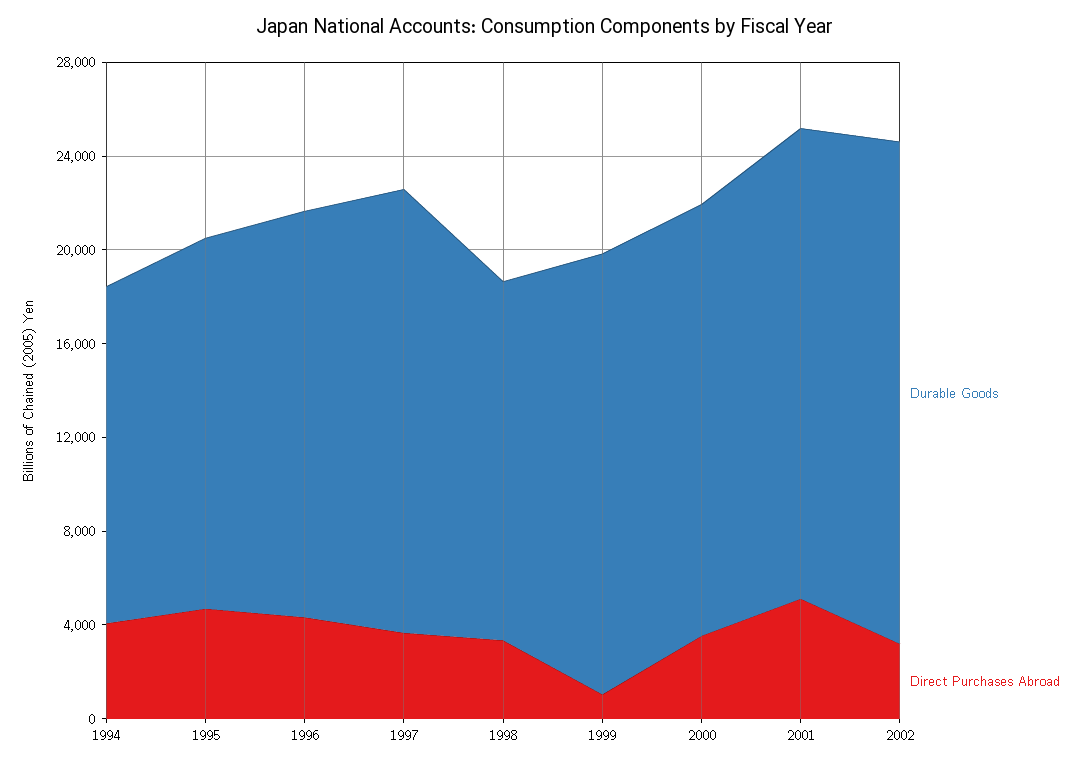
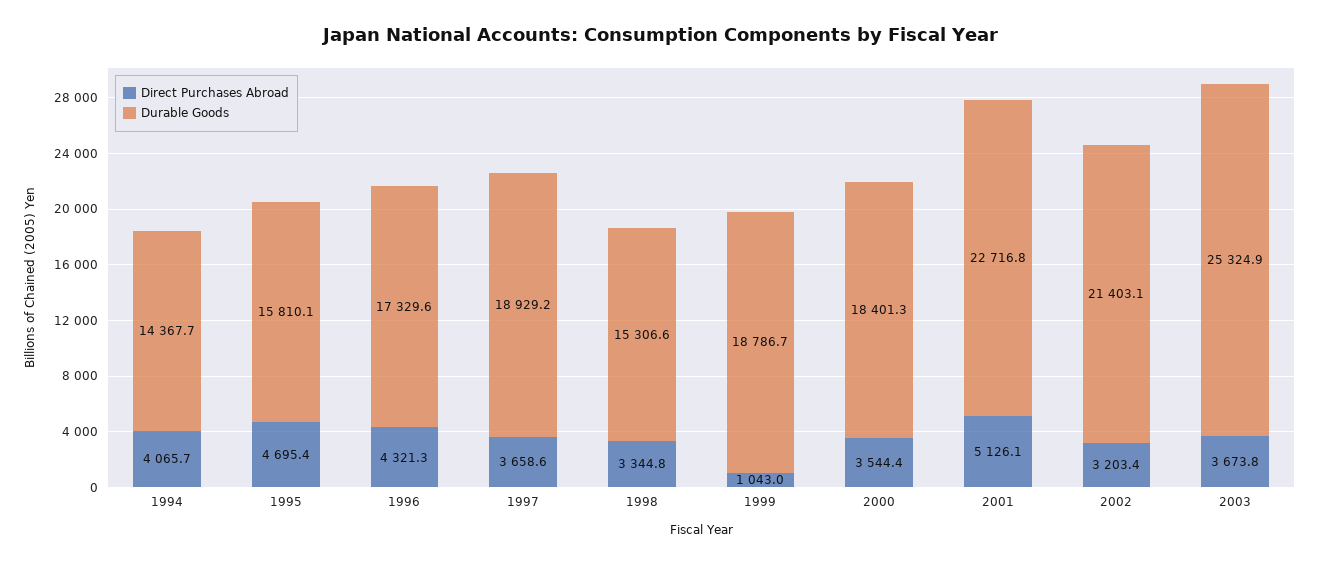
Durable Goods, 2001: 20000 -> 22716.8
Direct Purchases Abroad, 2003: none -> 3673.8
Durable Goods, 2003: none -> 25324.9

